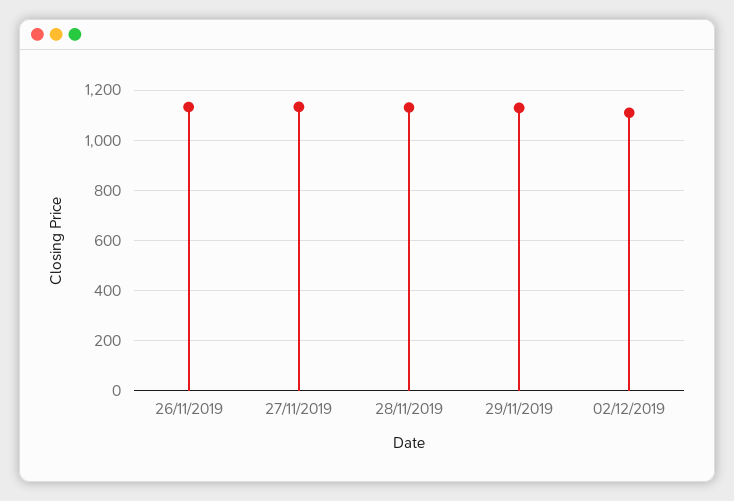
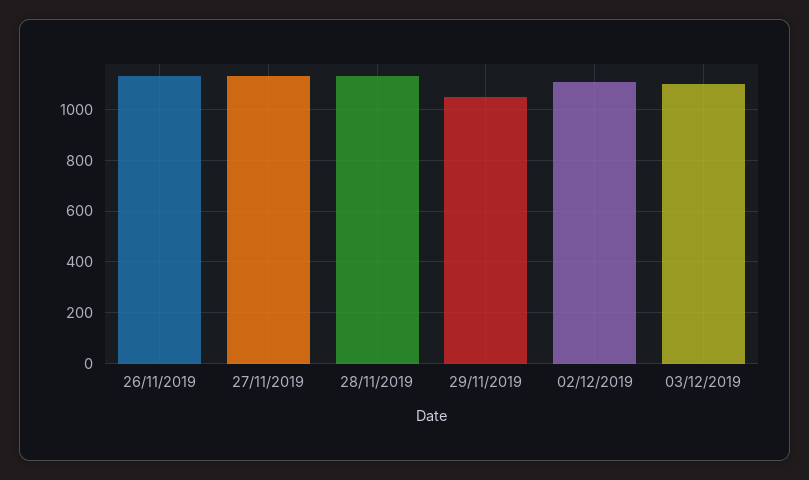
29/11/2019: 1125 -> 1050
03/12/2019: none -> 1100

